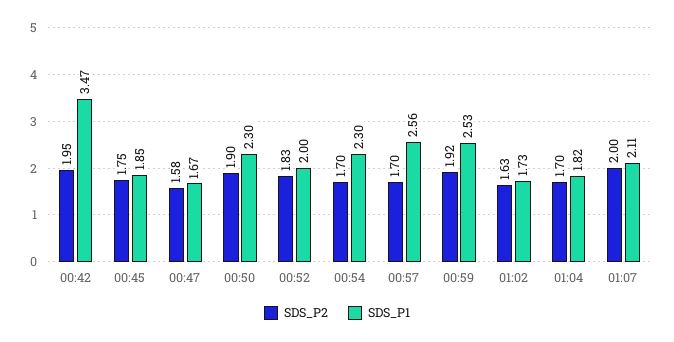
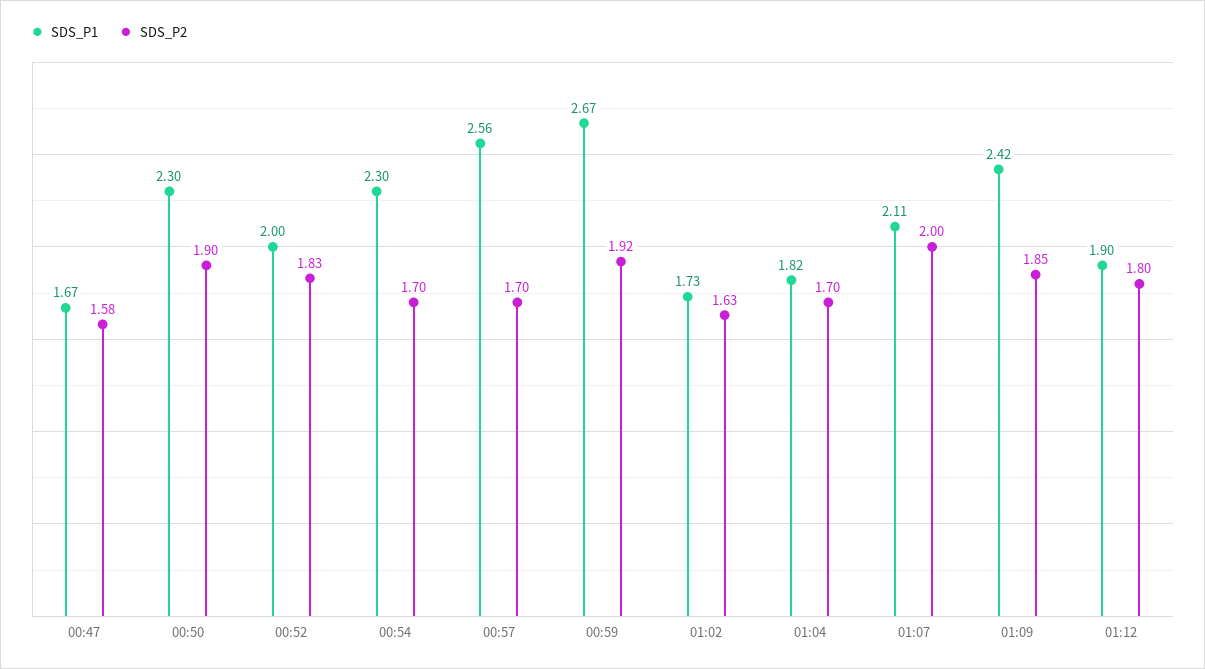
SDS_P2, 00:42: 1.95 -> none
SDS_P1, 00:42: 3.47 -> none
SDS_P2, 00:45: 1.75 -> none
SDS_P1, 00:45: 1.85 -> none
SDS_P1, 00:59: 2.53 -> 2.67
SDS_P1, 01:09: none -> 2.42
SDS_P2, 01:09: none -> 1.85
SDS_P1, 01:12: none -> 1.9
SDS_P2, 01:12: none -> 1.8

